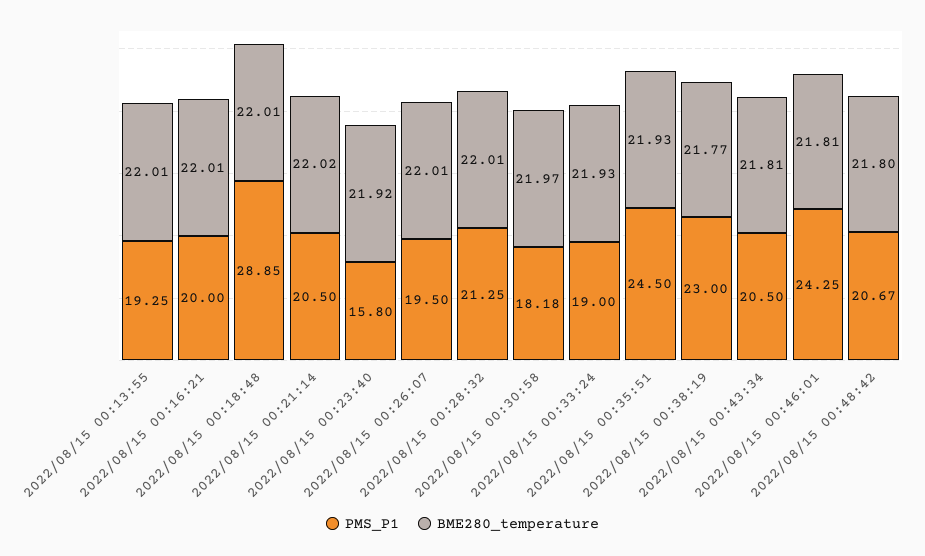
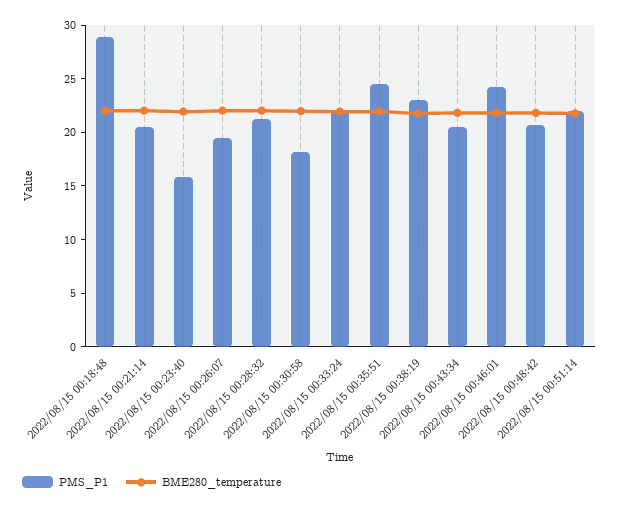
PMS_P1, 2022/08/15 00:13:55: 19.25 -> none
BME280_temperature, 2022/08/15 00:13:55: 22.01 -> none
PMS_P1, 2022/08/15 00:16:21: 20 -> none
BME280_temperature, 2022/08/15 00:16:21: 22.01 -> none
PMS_P1, 2022/08/15 00:33:24: 19 -> 22
PMS_P1, 2022/08/15 00:51:14: none -> 22
BME280_temperature, 2022/08/15 00:51:14: none -> 22

